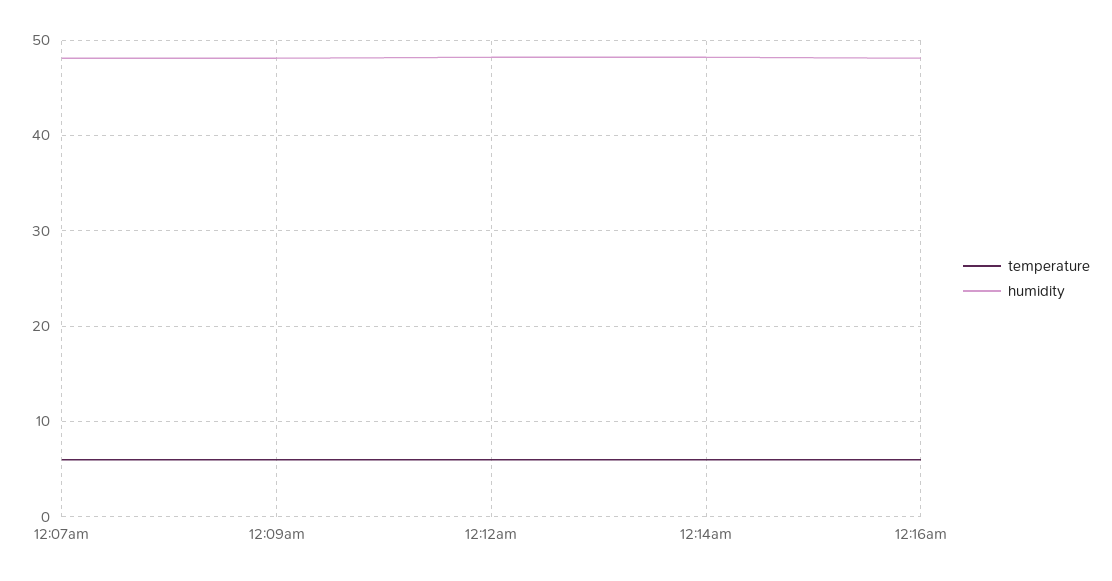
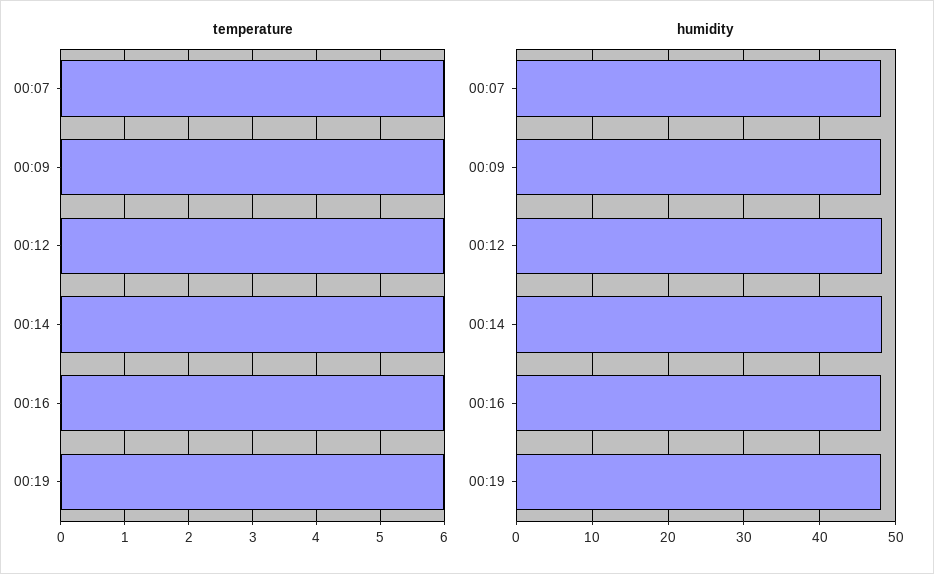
temperature, 00:19: none -> 6
humidity, 00:19: none -> 48

